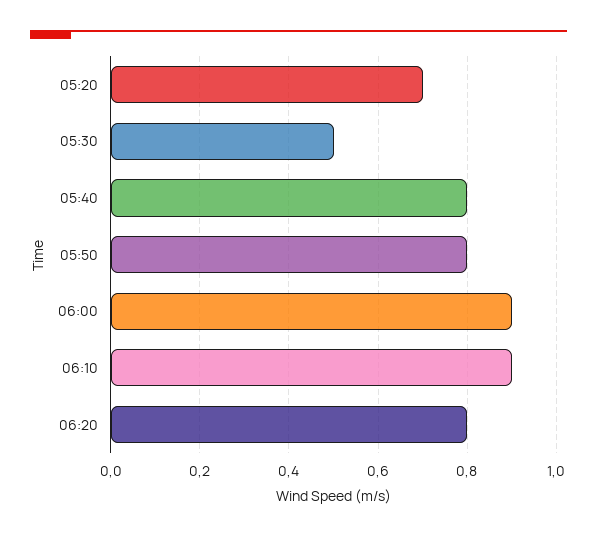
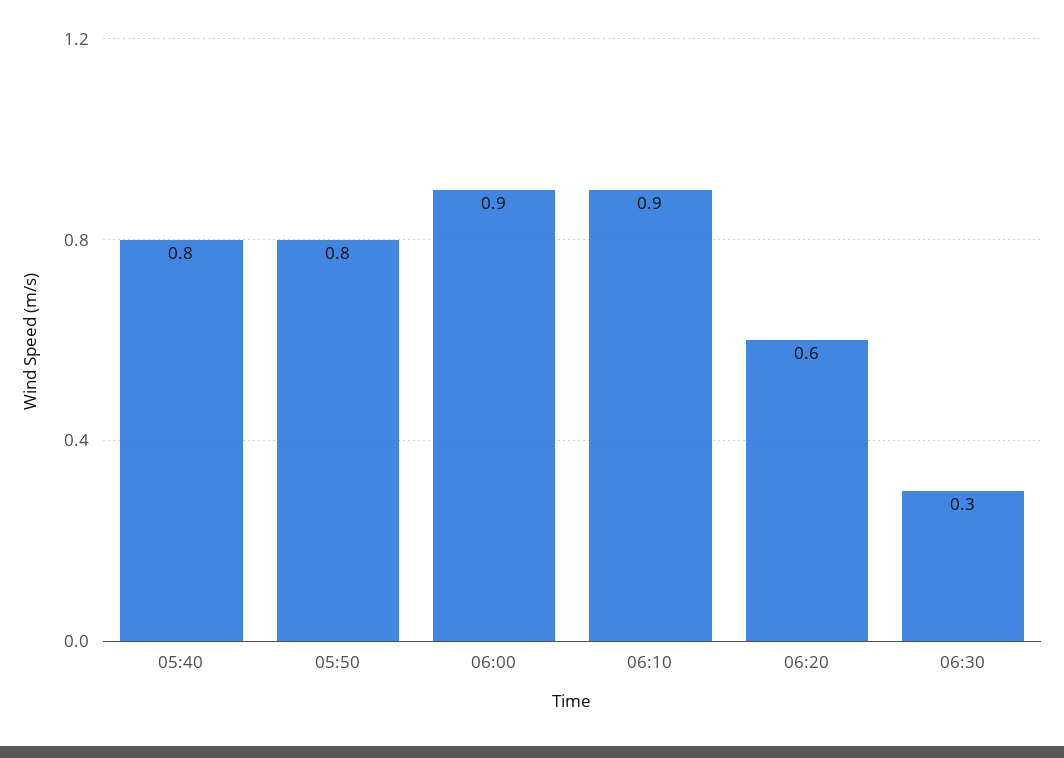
05:20: 0.7 -> none
05:30: 0.5 -> none
06:20: 0.8 -> 0.6
06:30: none -> 0.3

